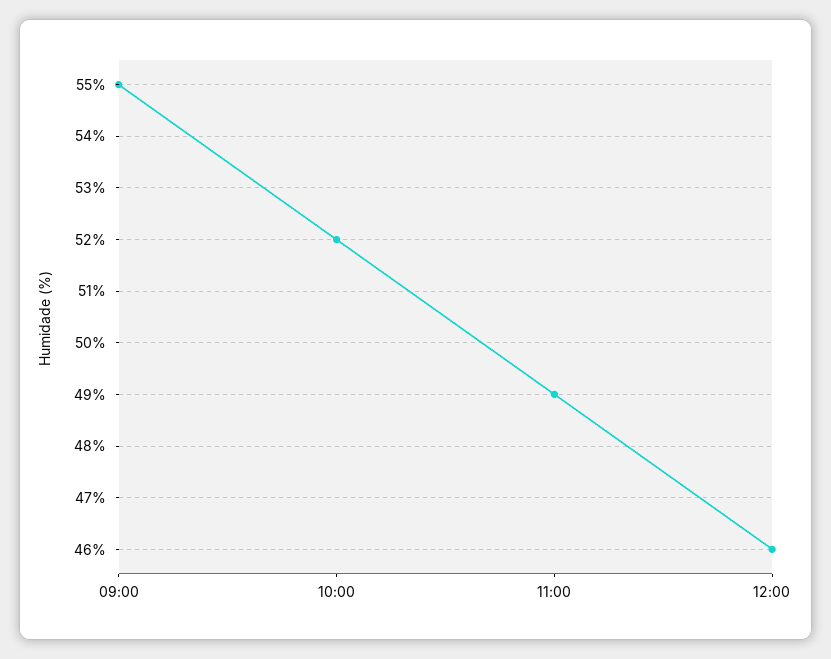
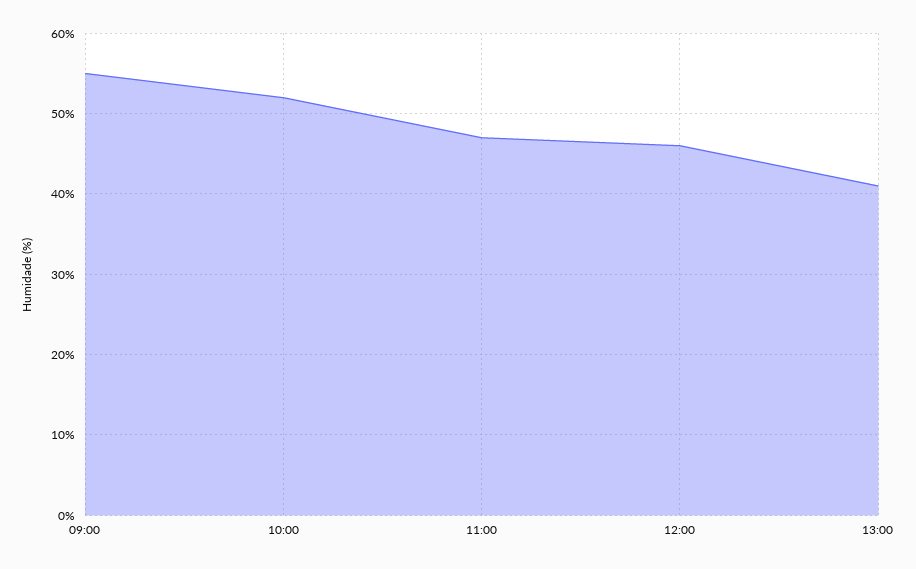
11:00: 49 -> 47
13:00: none -> 41

